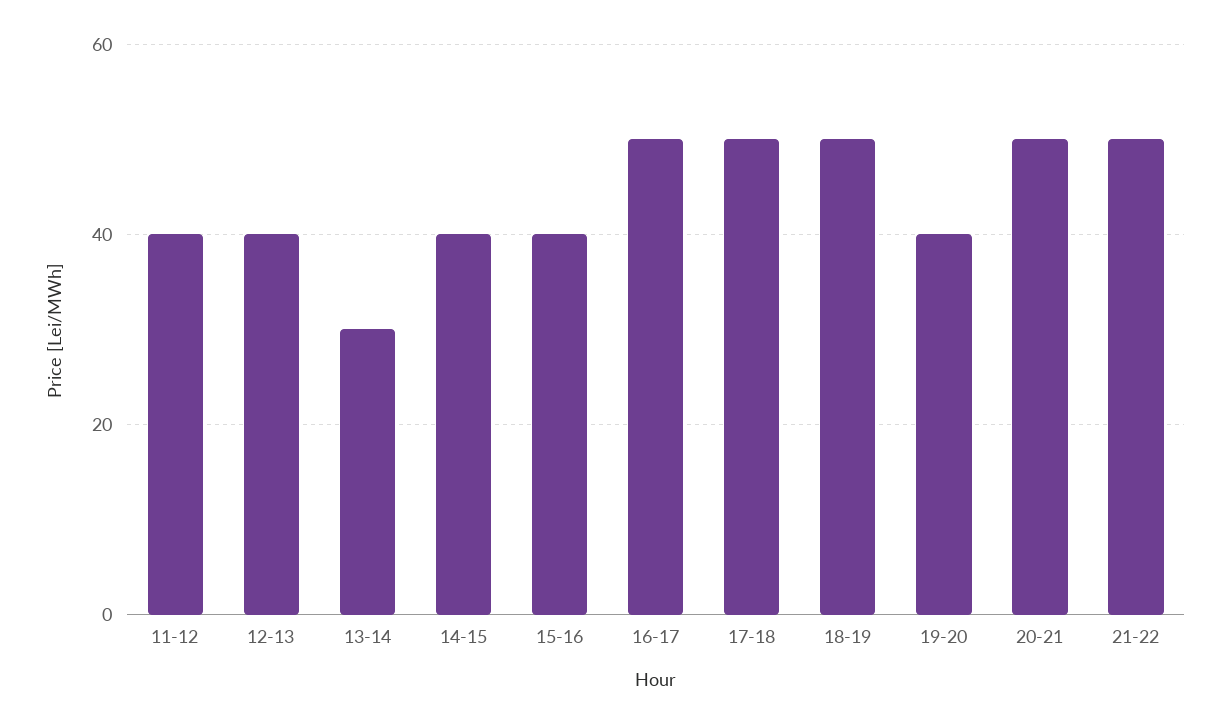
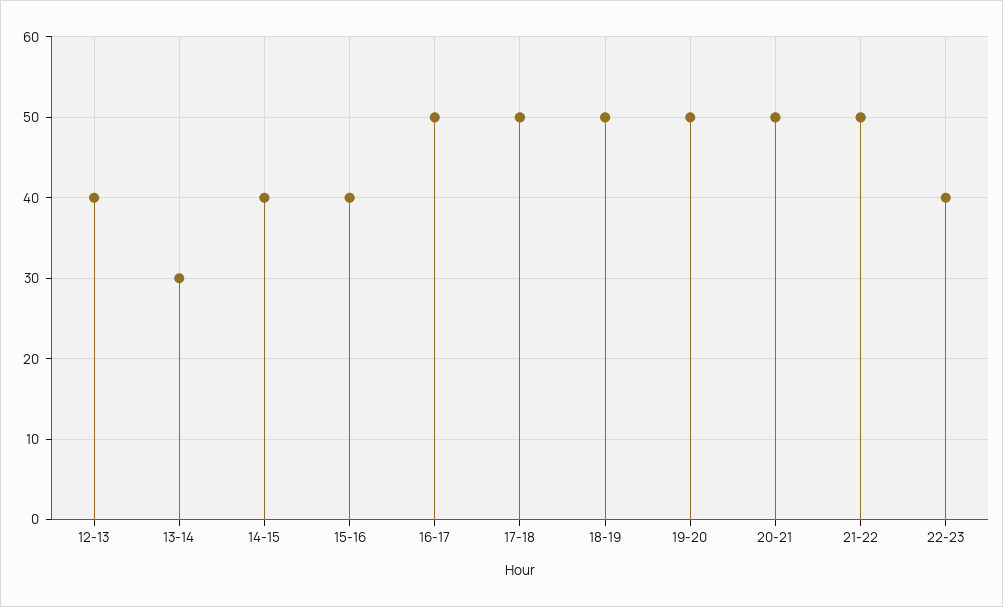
11-12: 40 -> none
19-20: 40 -> 50
22-23: none -> 40

